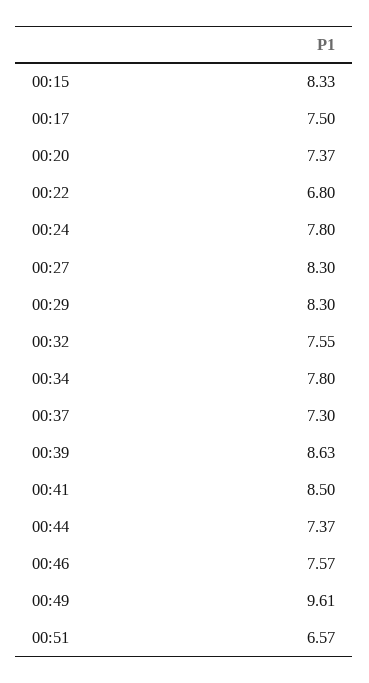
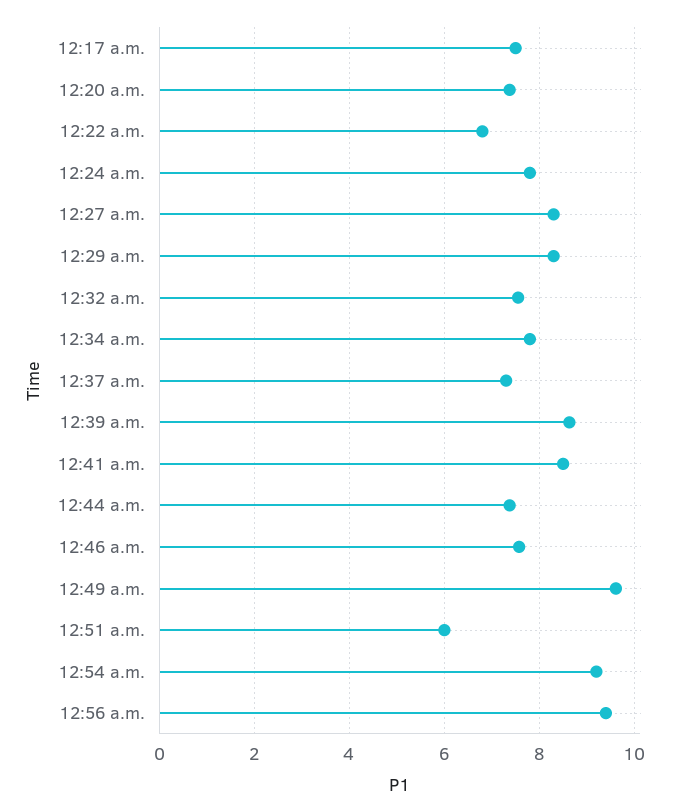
00:15: 8.33 -> none
00:51: 6.57 -> 6
12:54 a.m.: none -> 9.2
12:56 a.m.: none -> 9.4

